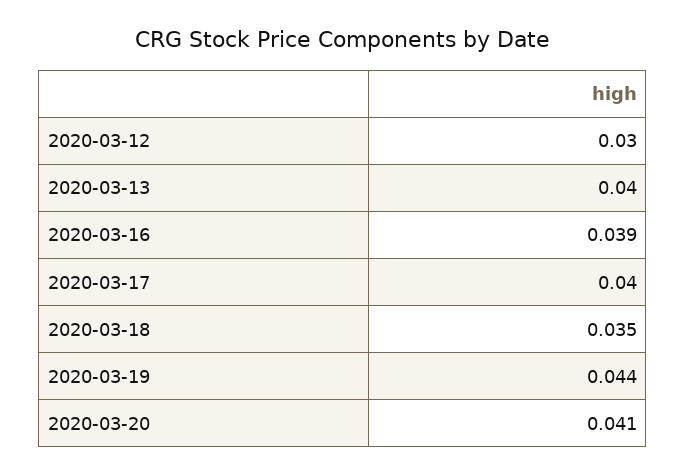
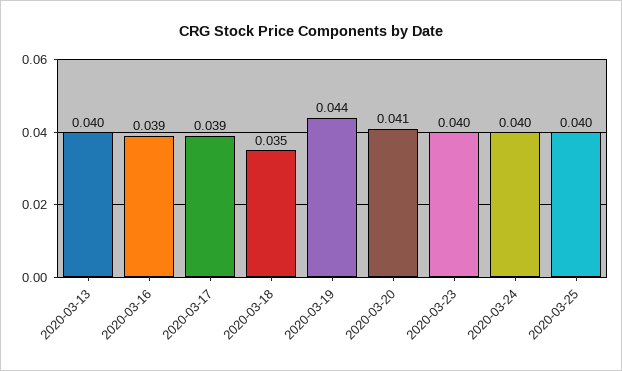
2020-03-12: 0.03 -> none
2020-03-17: 0.04 -> 0.039
2020-03-23: none -> 0.04
2020-03-24: none -> 0.04
2020-03-25: none -> 0.04

